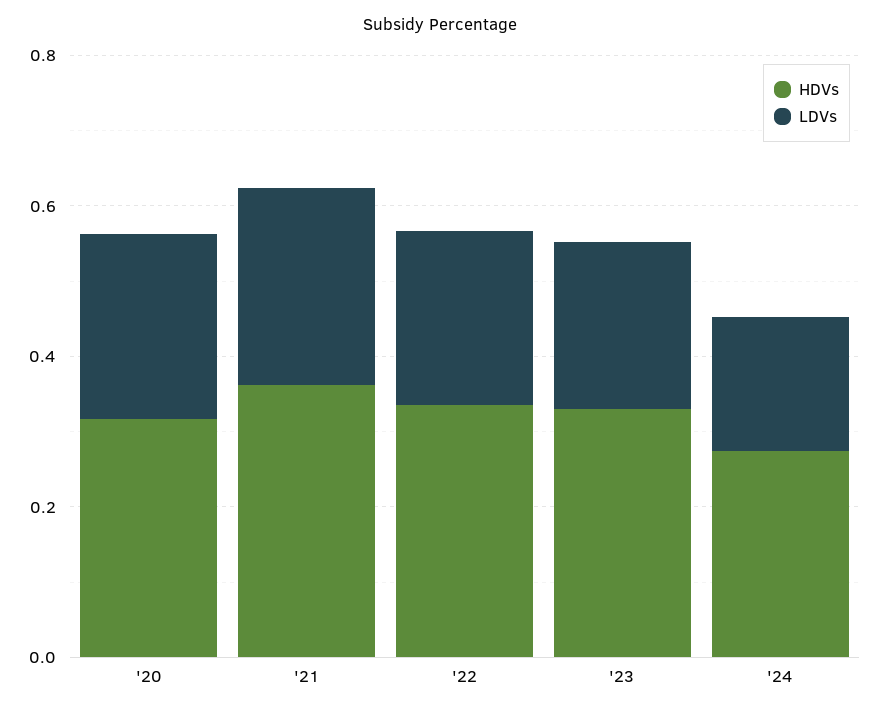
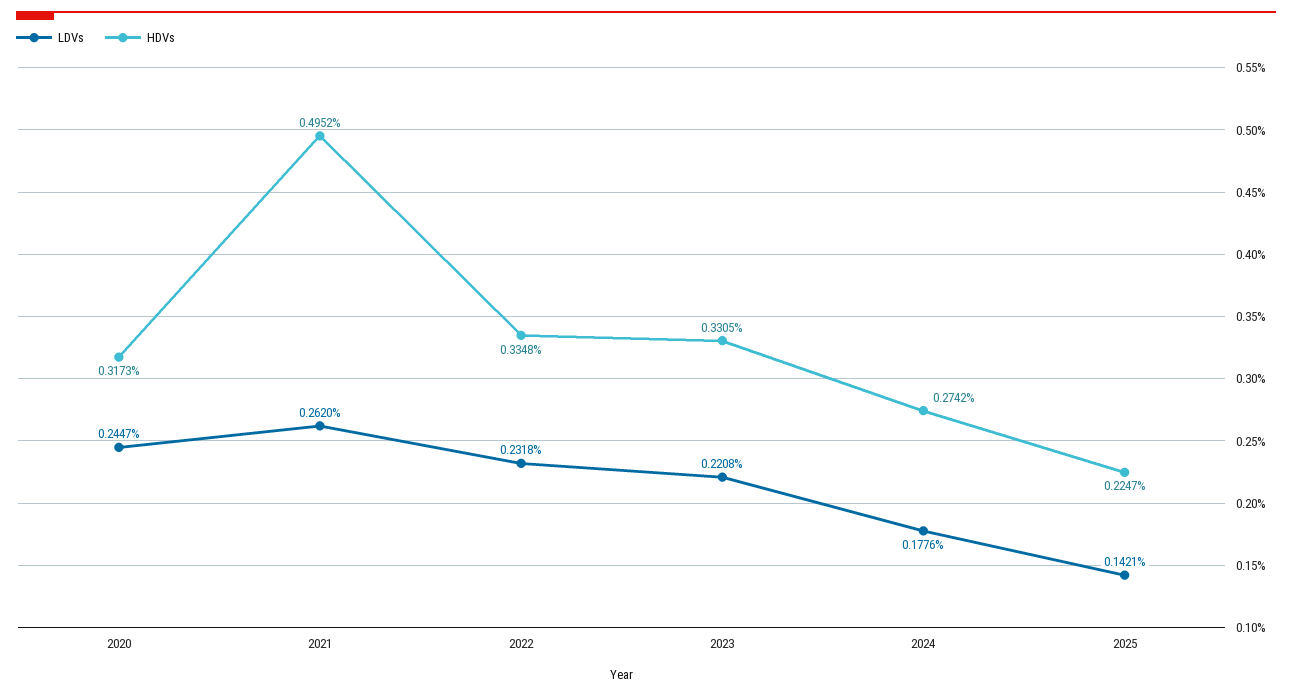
HDVs, '21: 0.35 -> 0.4952
LDVs, 2025: none -> 0.1421
HDVs, 2025: none -> 0.2247

